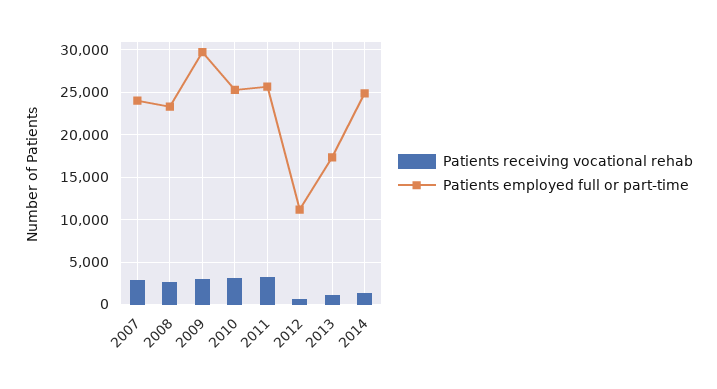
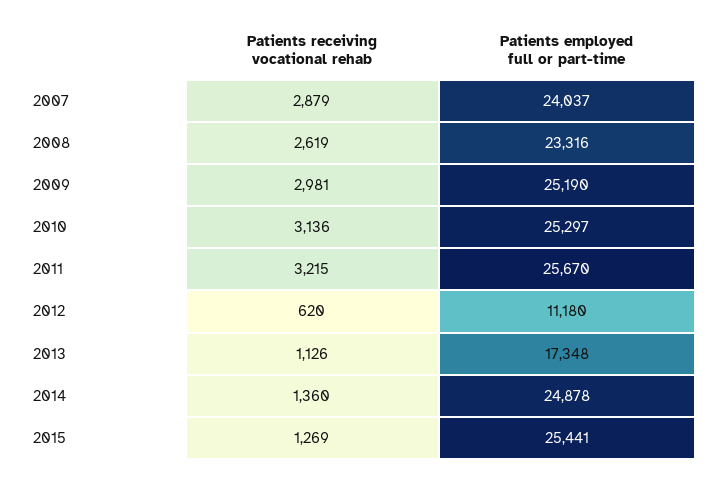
Patients employed full or part-time, 2009: 30000 -> 25190
Patients receiving vocational rehab, 2015: none -> 1269
Patients employed full or part-time, 2015: none -> 25441

